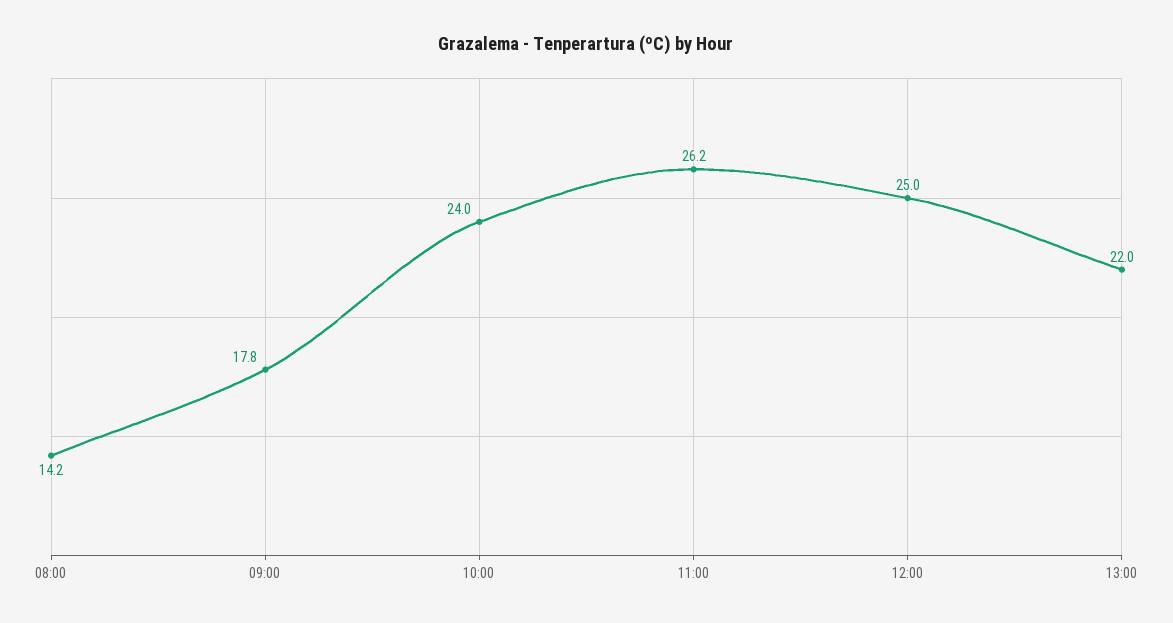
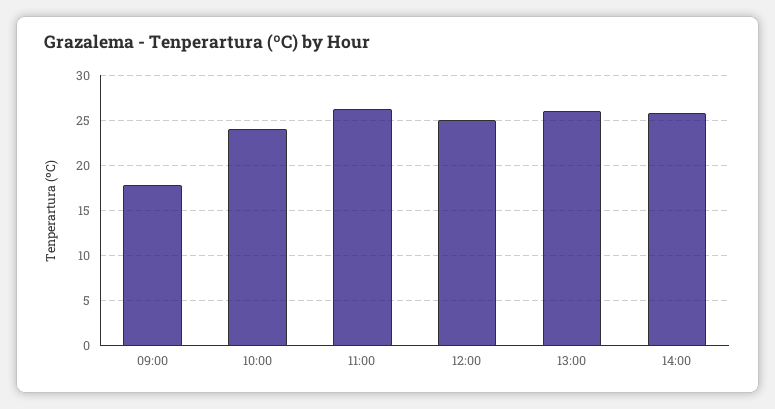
08:00: 14.2 -> none
13:00: 22 -> 26
14:00: none -> 26

